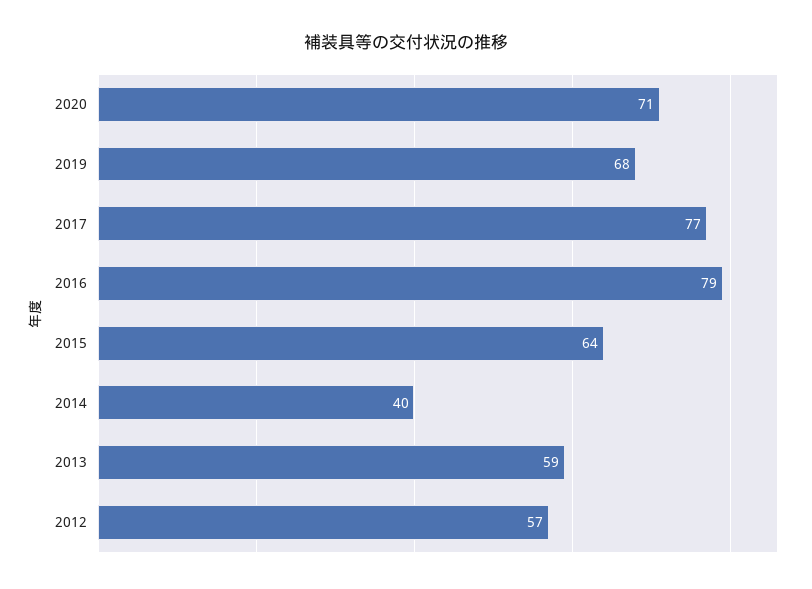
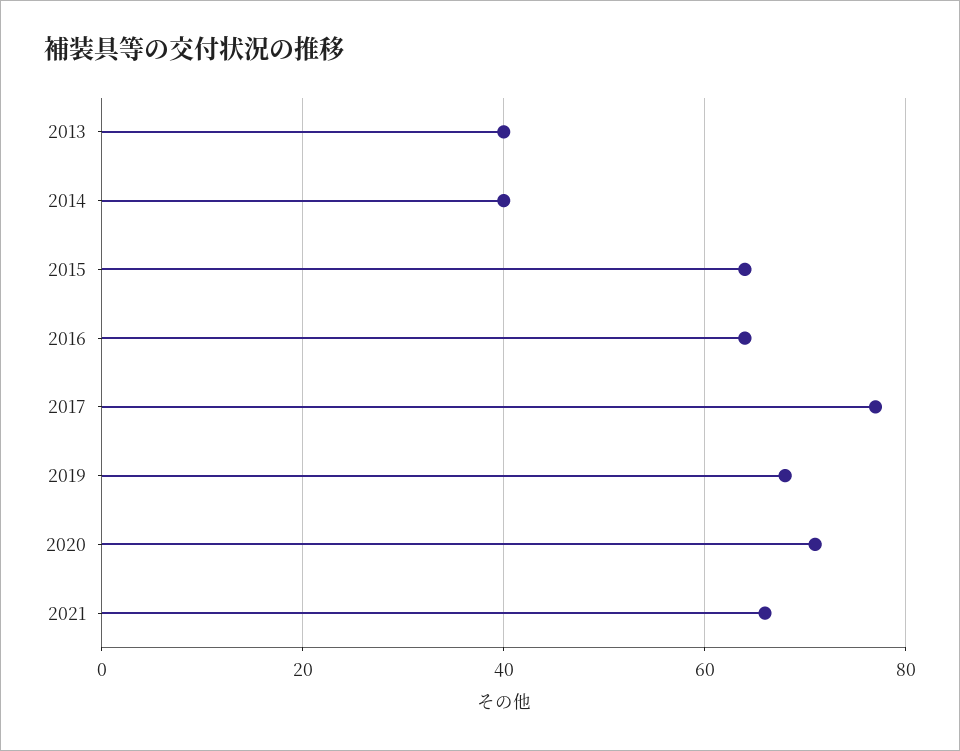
2016: 79 -> 65
2013: 59 -> 40
2012: 57 -> none
2021: none -> 65

